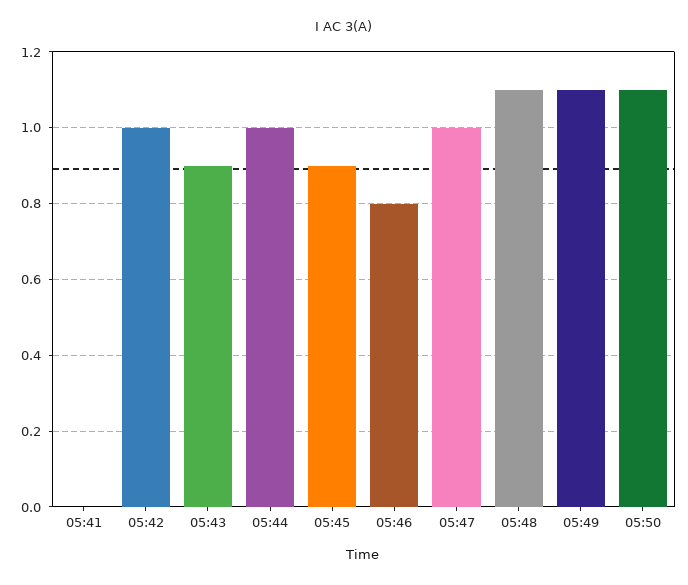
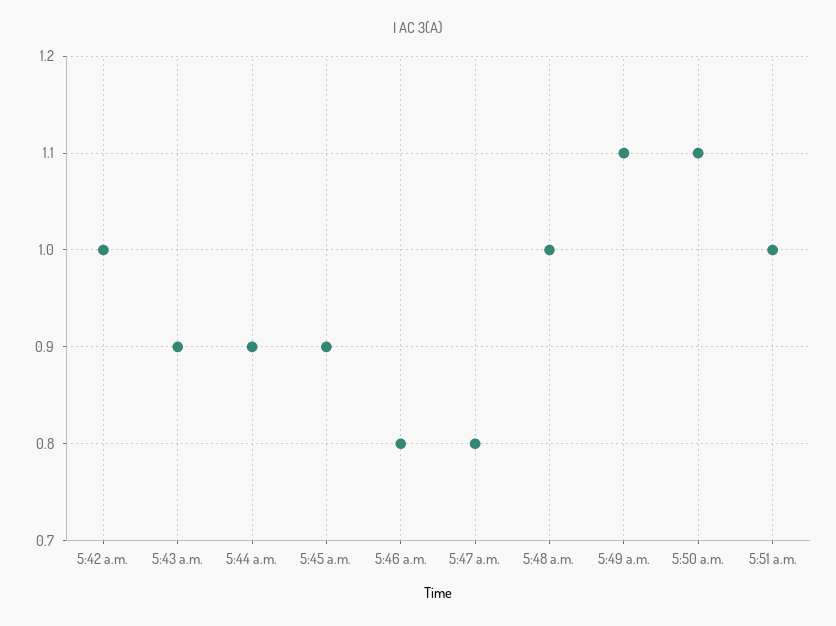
05:41: 0 -> none
05:44: 1 -> 0.9
05:47: 1 -> 0.8
05:48: 1.1 -> 1
5:51 a.m.: none -> 1

